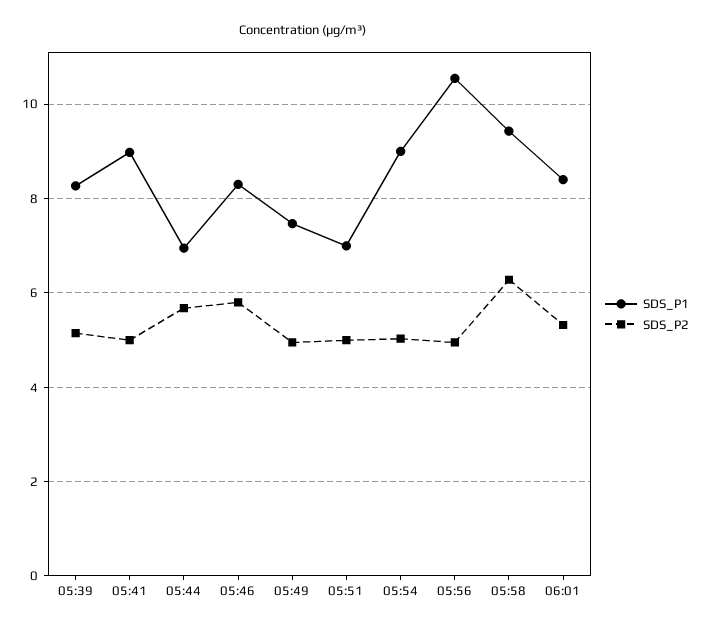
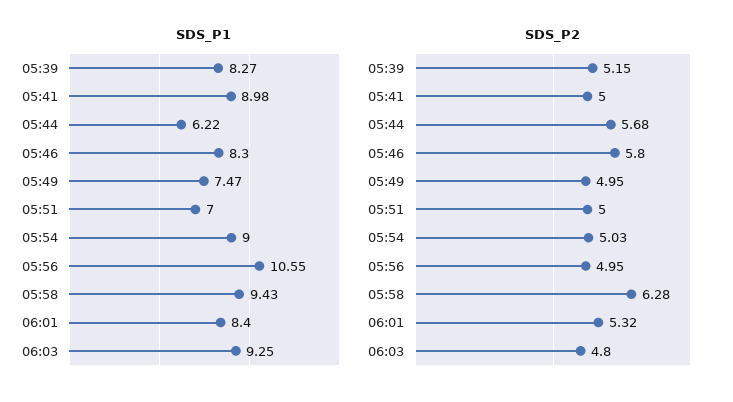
SDS_P1, 05:44: 7 -> 6.22
SDS_P1, 06:03: none -> 9.25
SDS_P2, 06:03: none -> 4.8

